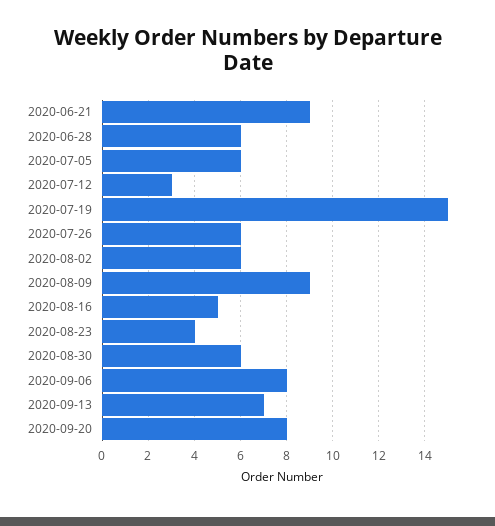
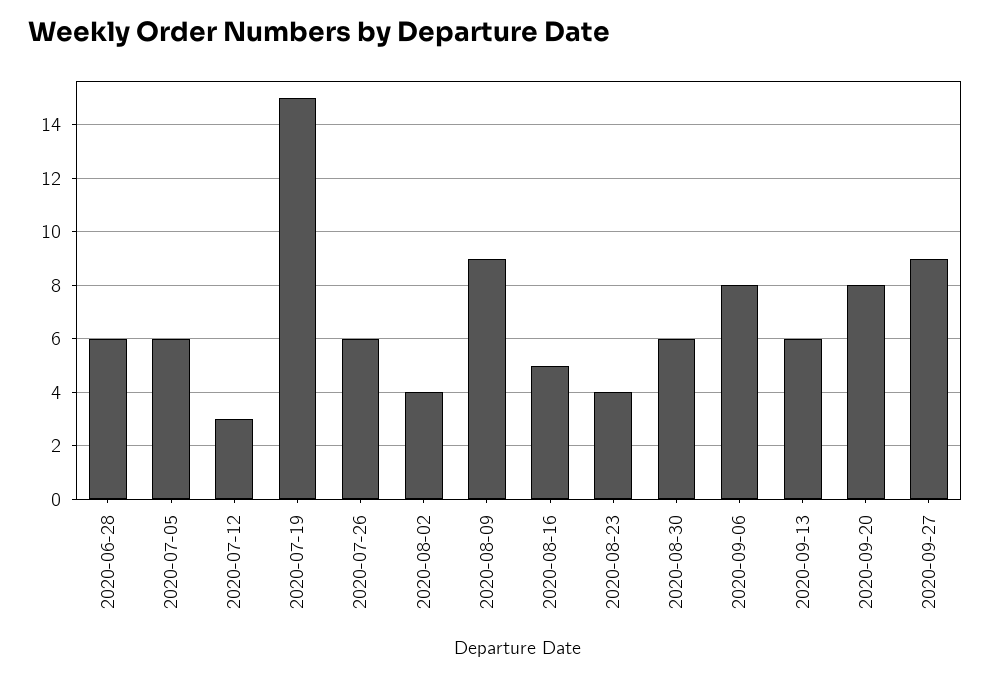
2020-06-21: 9 -> none
2020-08-02: 6 -> 4
2020-09-13: 7 -> 6
2020-09-27: none -> 9

